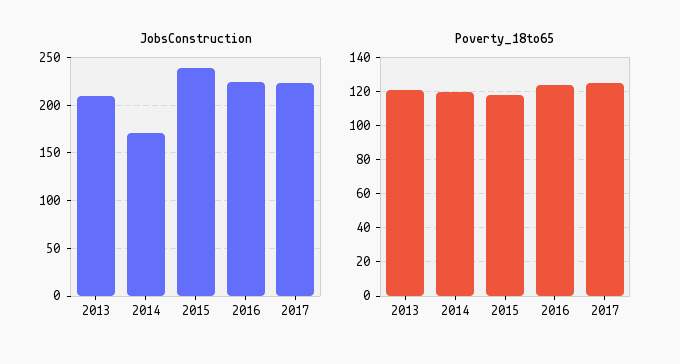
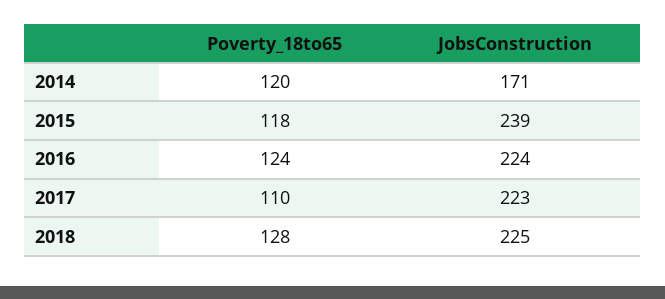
JobsConstruction, 2013: 210 -> none
Poverty_18to65, 2013: 120 -> none
Poverty_18to65, 2017: 125 -> 110
Poverty_18to65, 2018: none -> 128
JobsConstruction, 2018: none -> 225

